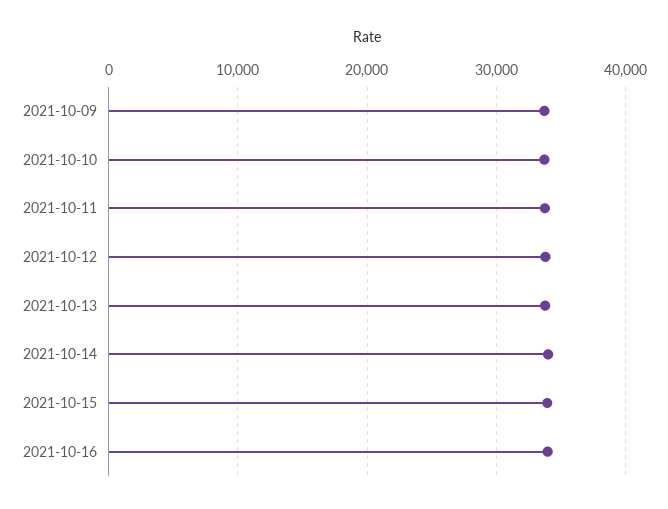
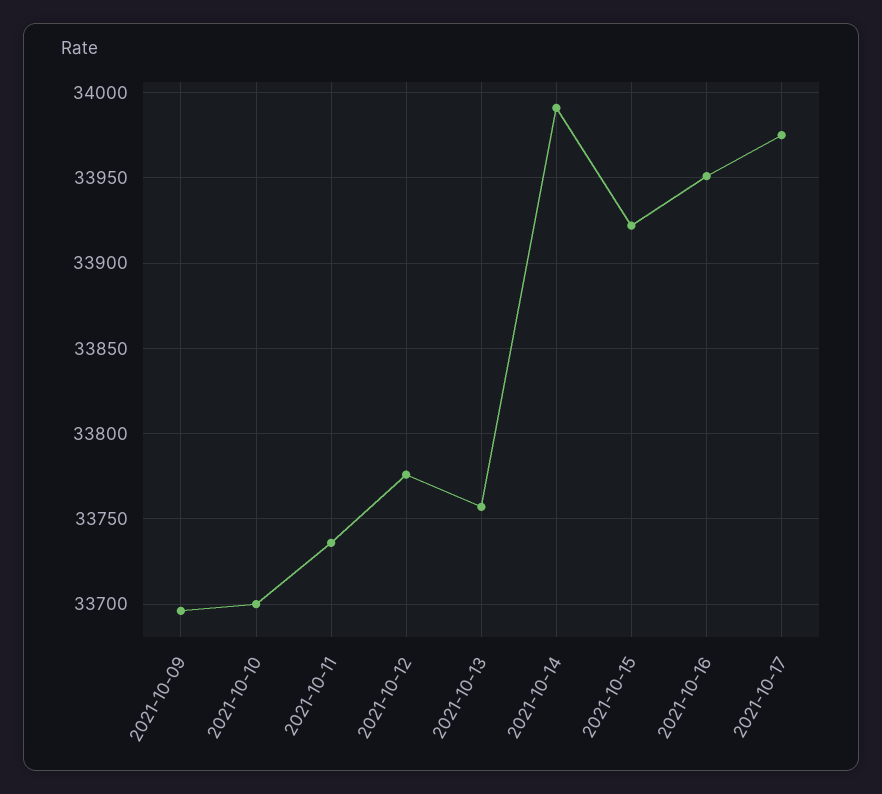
2021-10-17: none -> 33975

